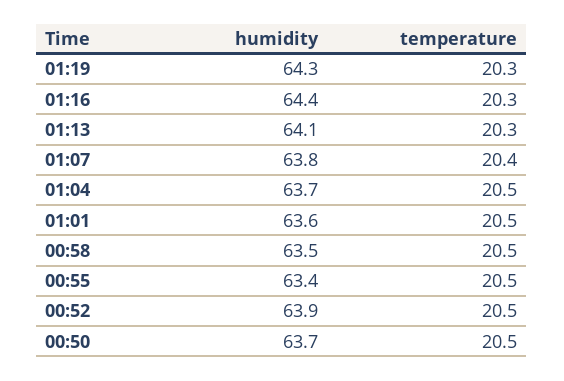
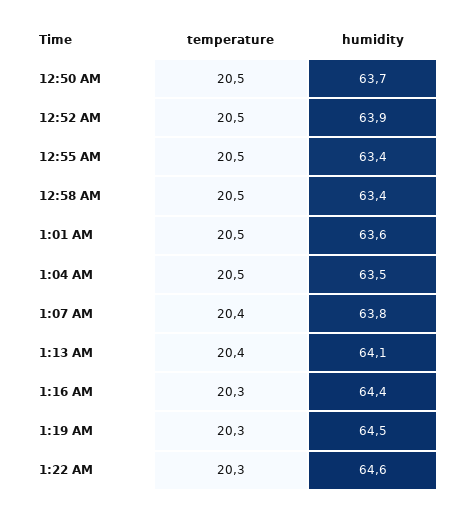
humidity, 01:19: 64.3 -> 64.5
temperature, 01:13: 20.3 -> 20.4
humidity, 01:04: 63.7 -> 63.5
humidity, 00:58: 63.5 -> 63.4
temperature, 1:22 AM: none -> 20.3
humidity, 1:22 AM: none -> 64.6

